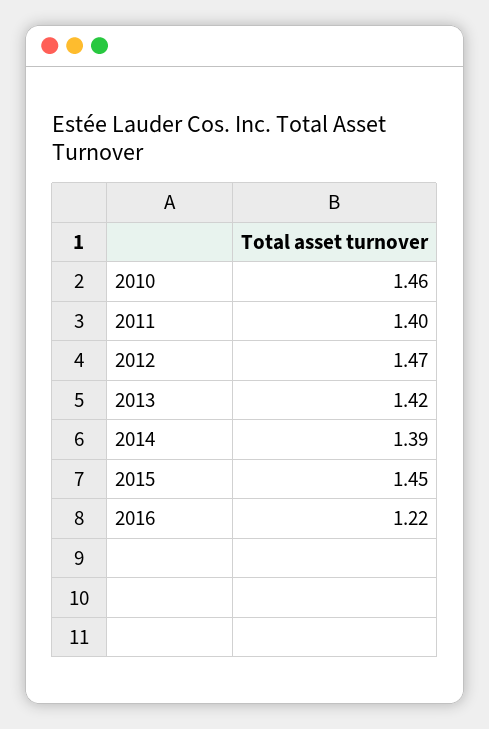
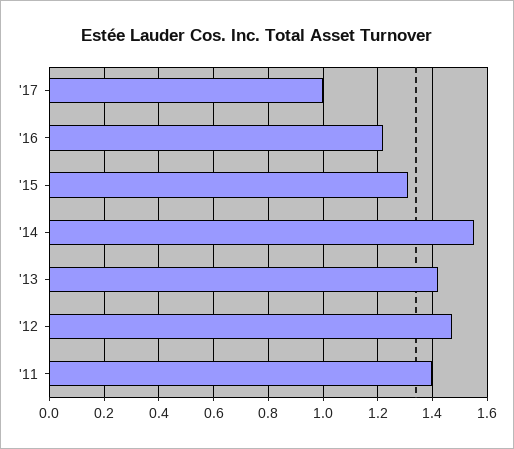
2010: 1.46 -> none
2014: 1.39 -> 1.55
2015: 1.45 -> 1.3
'17: none -> 1

